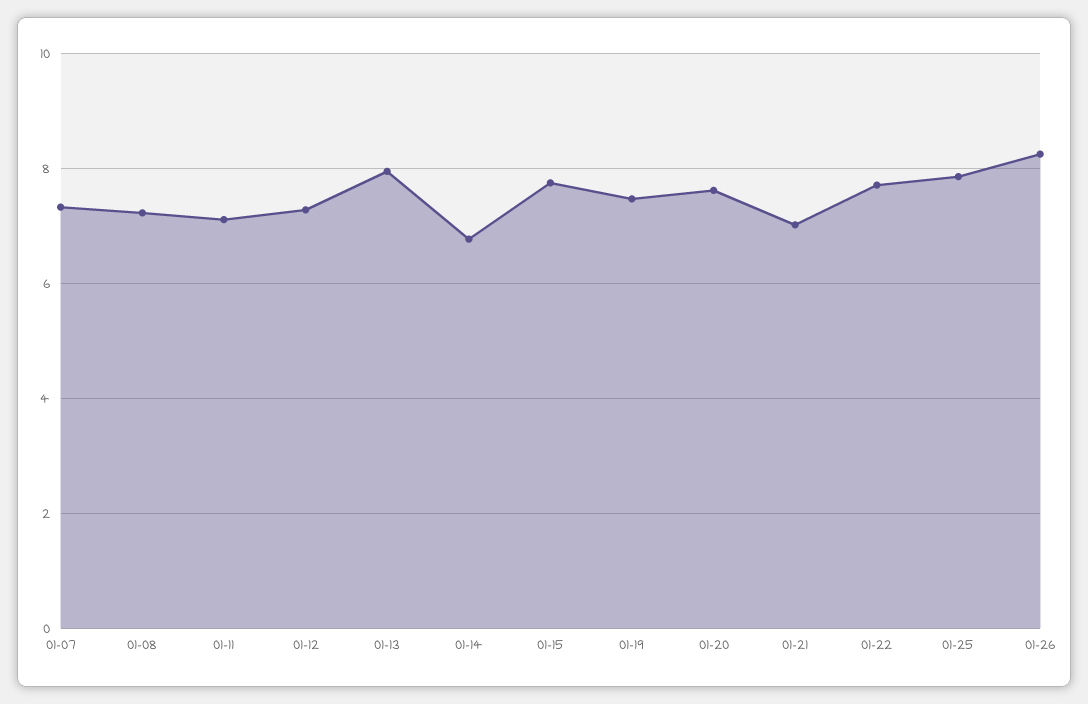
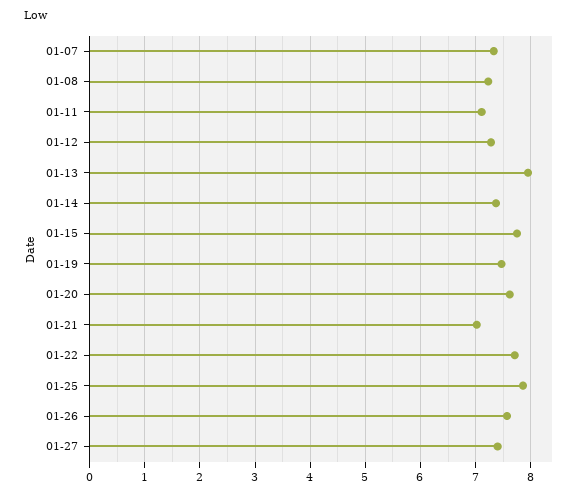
01-14: 6.8 -> 7.4
01-26: 8.2 -> 7.6
01-27: none -> 7.4

